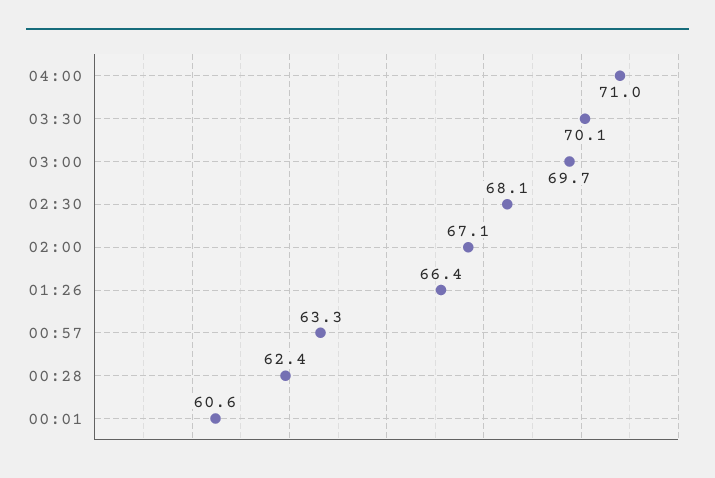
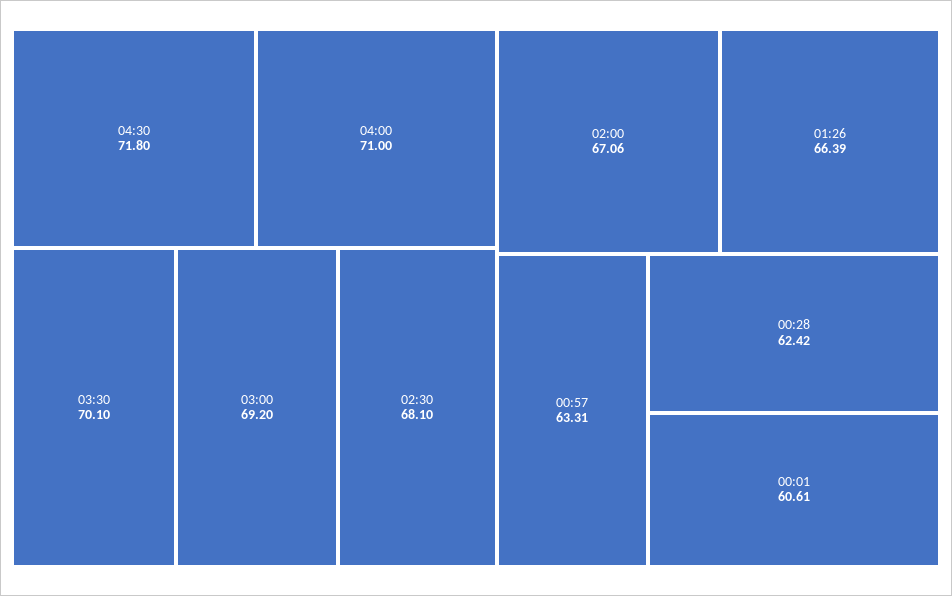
03:00: 69.7 -> 69.2
04:30: none -> 71.8

